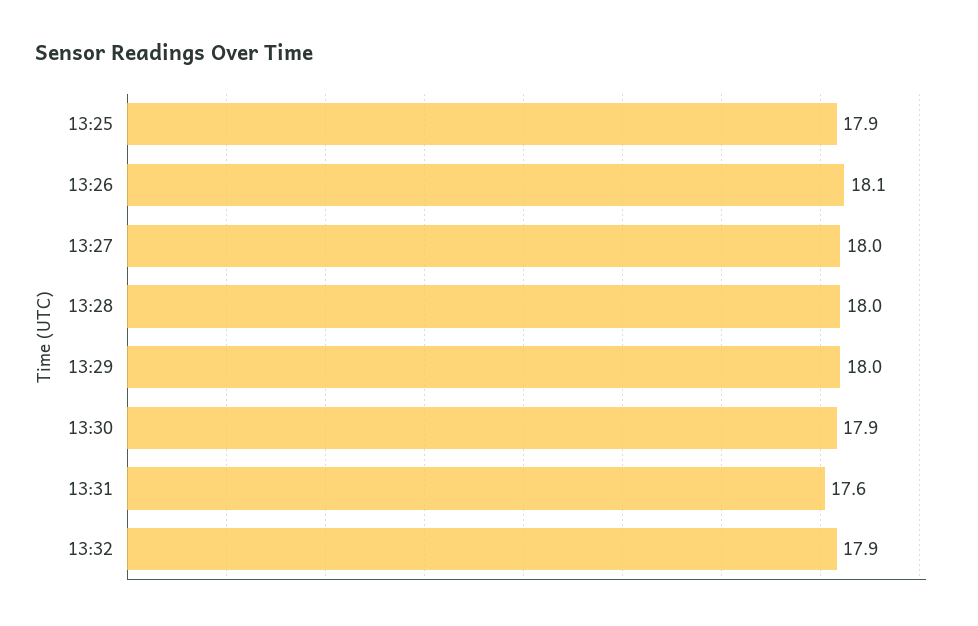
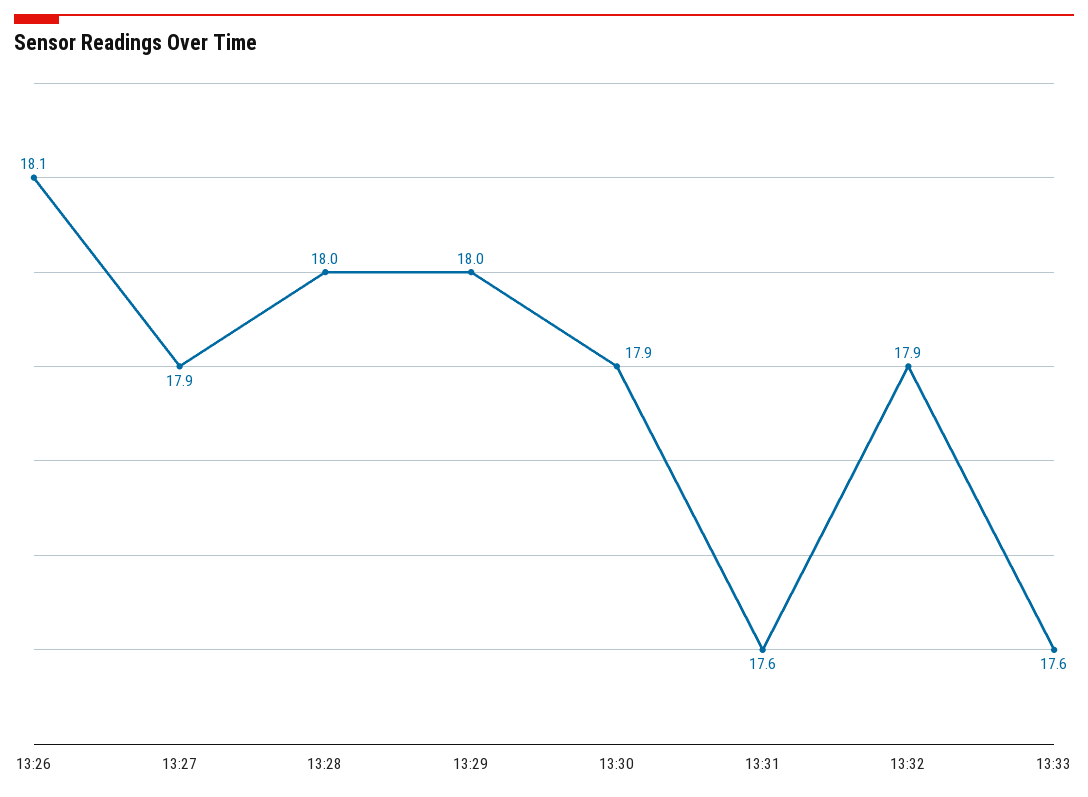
13:25: 17.9 -> none
13:27: 18 -> 17.9
13:33: none -> 17.6

